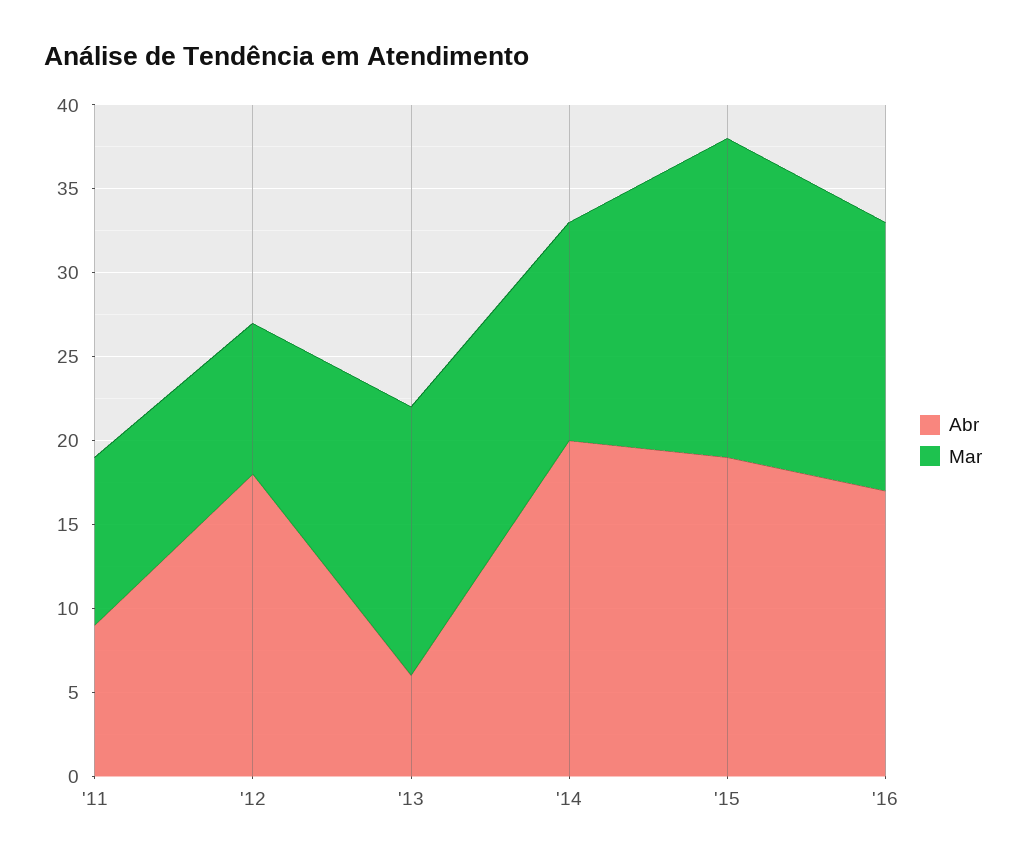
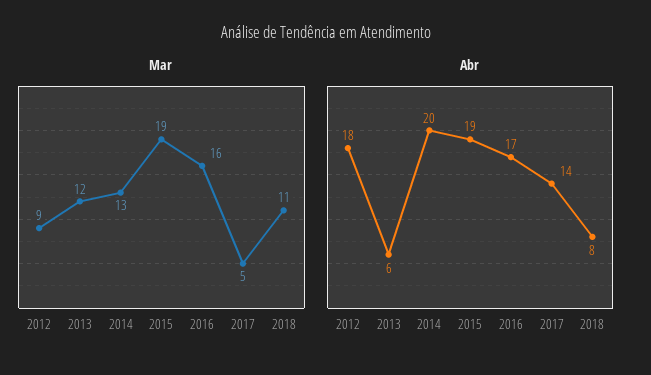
Abr, '11: 9 -> none
Mar, '11: 10 -> none
Mar, '13: 16 -> 12
Mar, 2017: none -> 5
Mar, 2018: none -> 11
Abr, 2017: none -> 14
Abr, 2018: none -> 8

